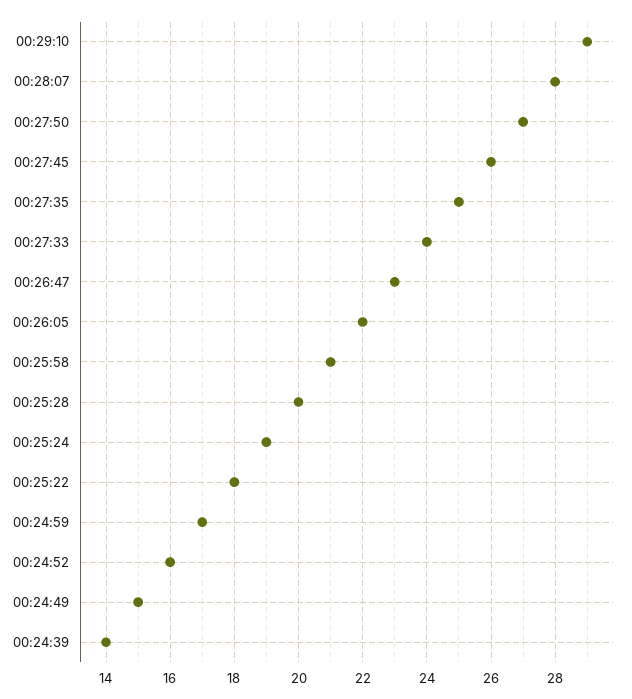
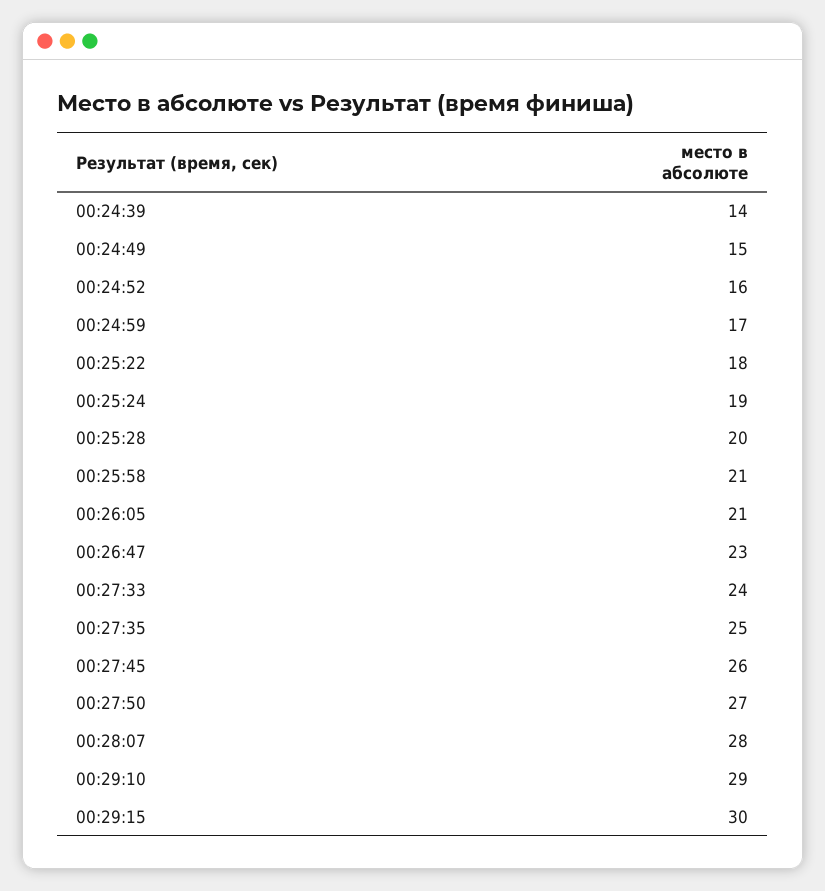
00:26:05: 22 -> 21
00:29:15: none -> 30

